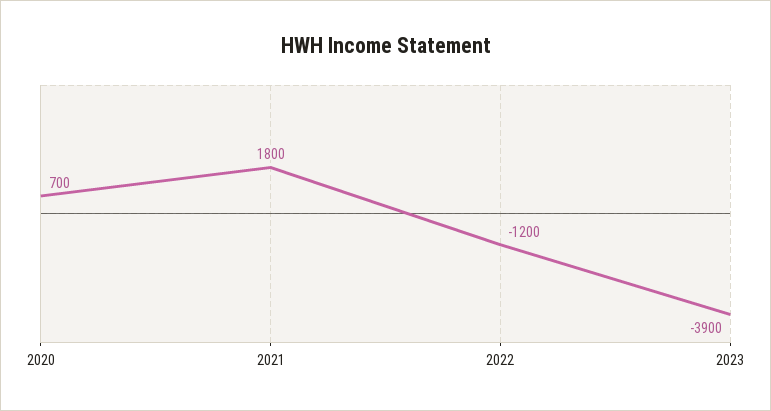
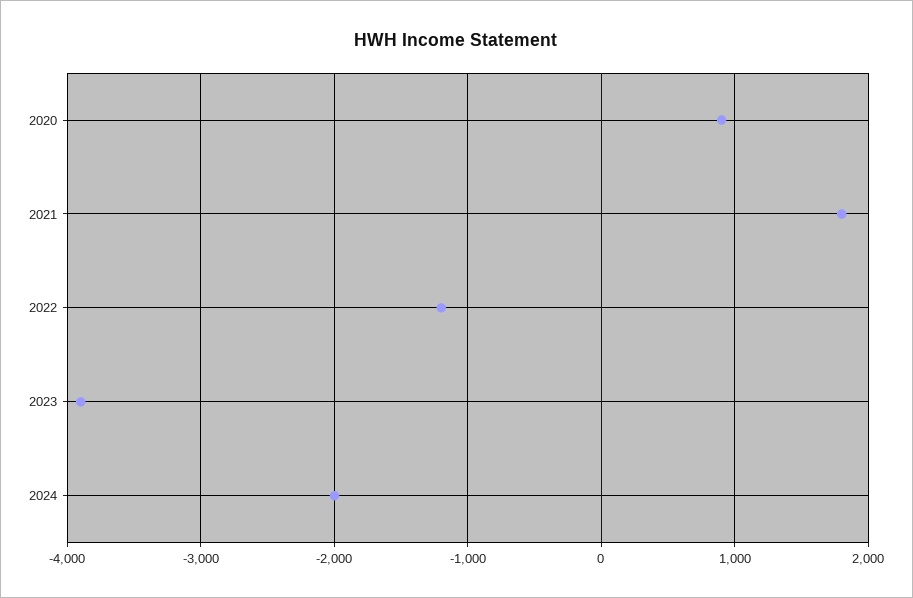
2020: 700 -> 900
2024: none -> -2000

